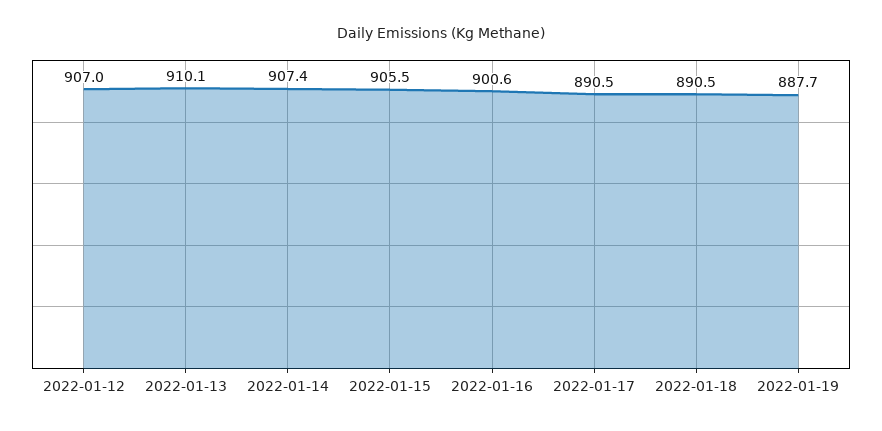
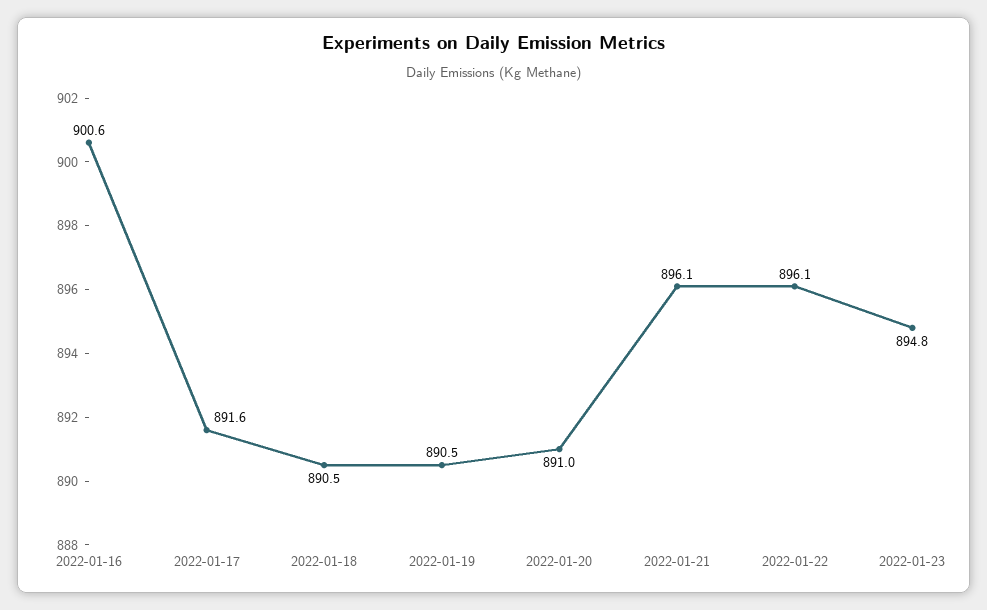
2022-01-12: 907 -> none
2022-01-13: 910.1 -> none
2022-01-14: 907.4 -> none
2022-01-15: 905.5 -> none
2022-01-17: 890.5 -> 891.6
2022-01-19: 887.7 -> 890.5
2022-01-20: none -> 891
2022-01-21: none -> 896.1
2022-01-22: none -> 896.1
2022-01-23: none -> 894.8

